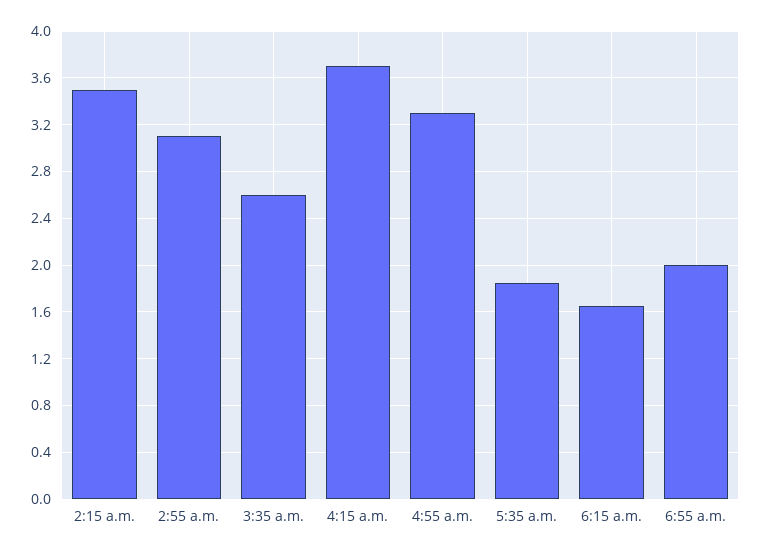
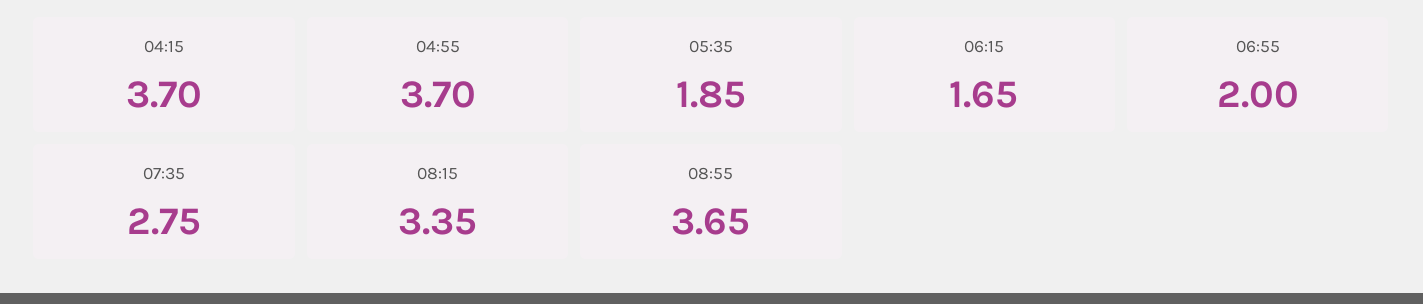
2:15 a.m.: 3.5 -> none
2:55 a.m.: 3.1 -> none
3:35 a.m.: 2.6 -> none
4:55 a.m.: 3.3 -> 3.7
07:35: none -> 2.75
08:15: none -> 3.35
08:55: none -> 3.65

